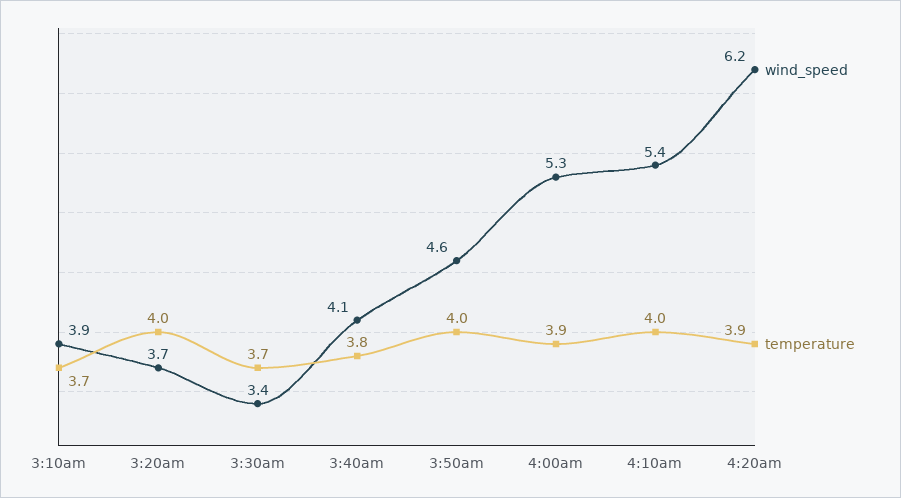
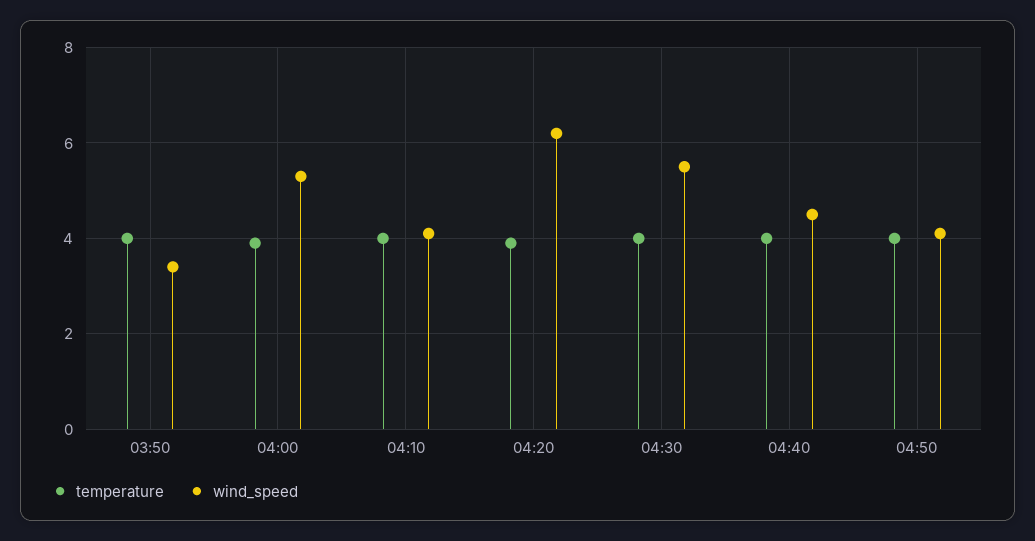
wind_speed, 3:10am: 3.9 -> none
temperature, 3:10am: 3.7 -> none
wind_speed, 3:20am: 3.7 -> none
temperature, 3:20am: 4 -> none
wind_speed, 3:30am: 3.4 -> none
temperature, 3:30am: 3.7 -> none
wind_speed, 3:40am: 4.1 -> none
temperature, 3:40am: 3.8 -> none
wind_speed, 3:50am: 4.6 -> 3.5
wind_speed, 4:10am: 5.4 -> 4
temperature, 04:30: none -> 4
wind_speed, 04:30: none -> 5.5
temperature, 04:40: none -> 4
wind_speed, 04:40: none -> 4.5
temperature, 04:50: none -> 4
wind_speed, 04:50: none -> 4

